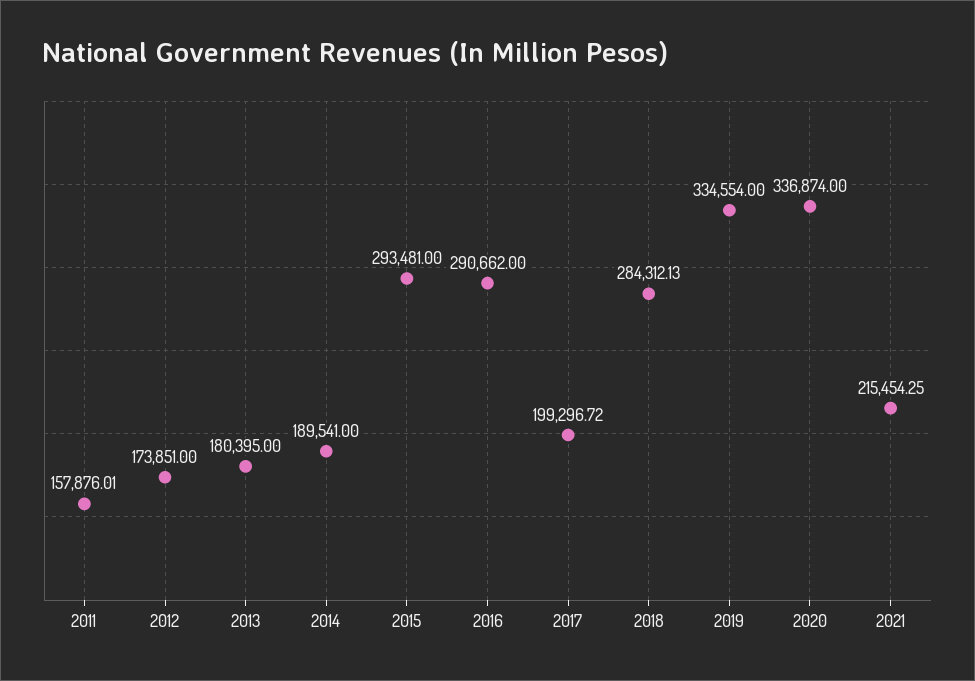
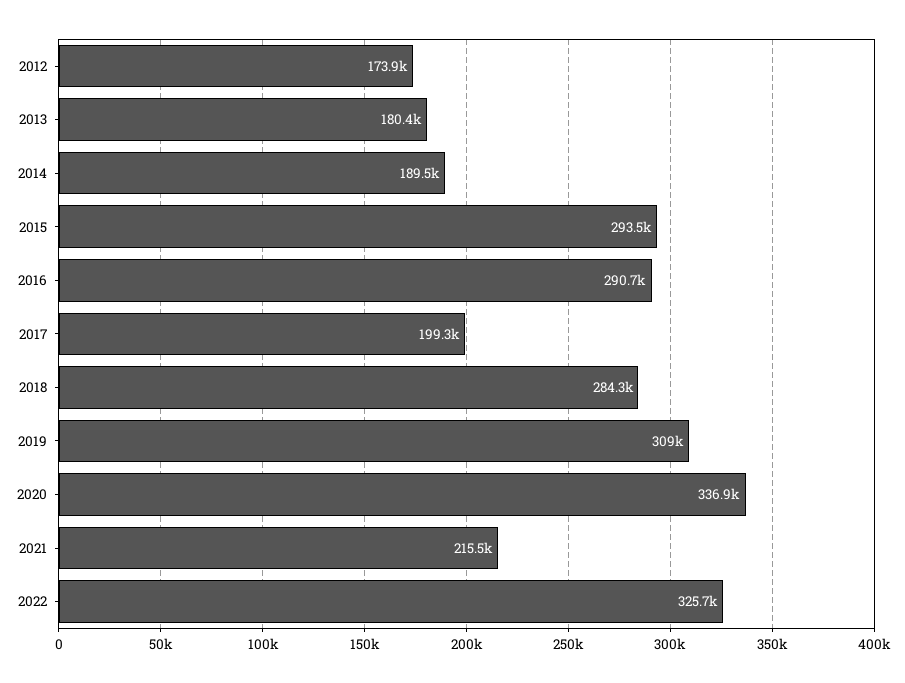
2011: 157876.01 -> none
2019: 334554 -> 309000
2022: none -> 325700

